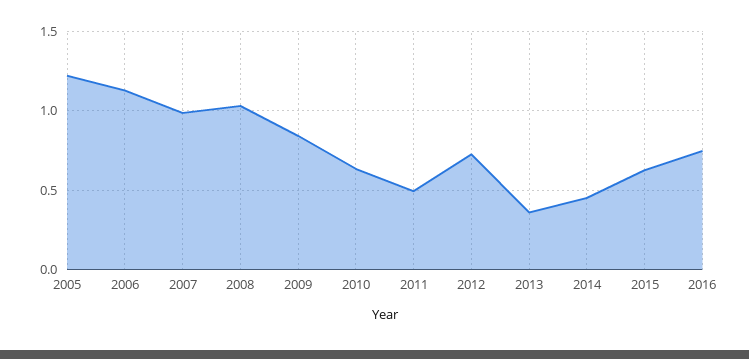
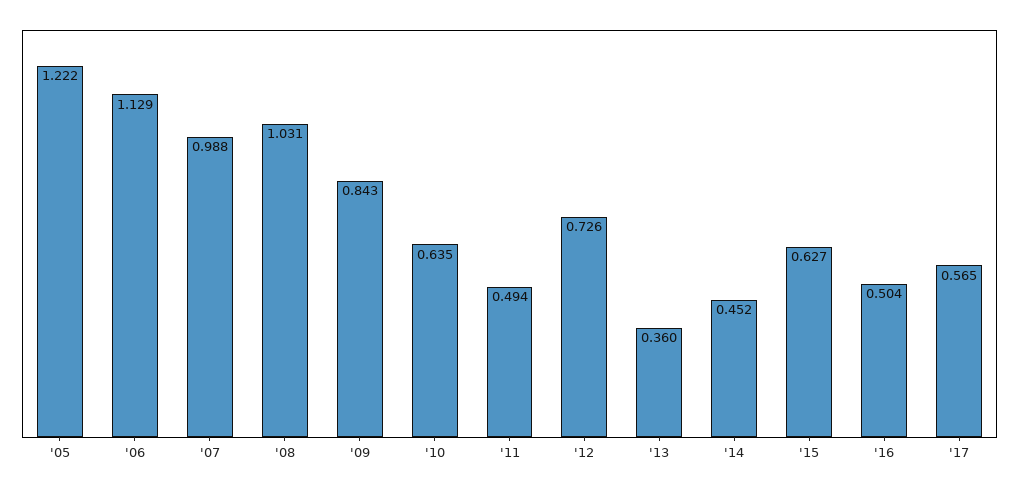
2016: 0.75 -> 0.504
'17: none -> 0.565

